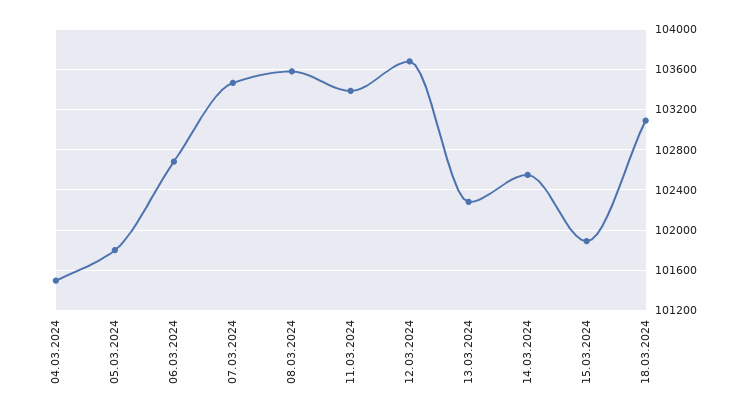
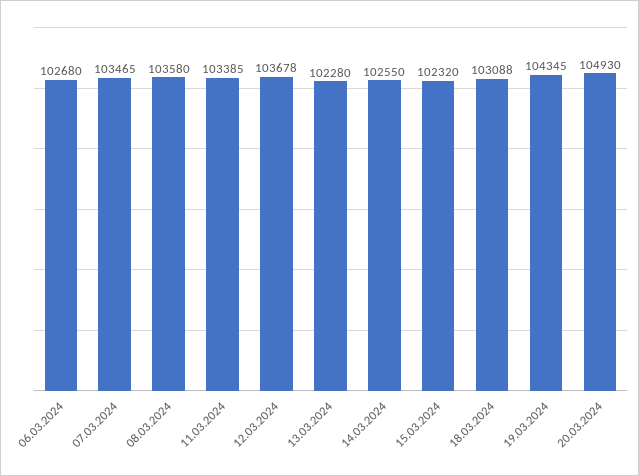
04.03.2024: 101500 -> none
05.03.2024: 101800 -> none
15.03.2024: 101900 -> 102320
19.03.2024: none -> 104345
20.03.2024: none -> 104930

